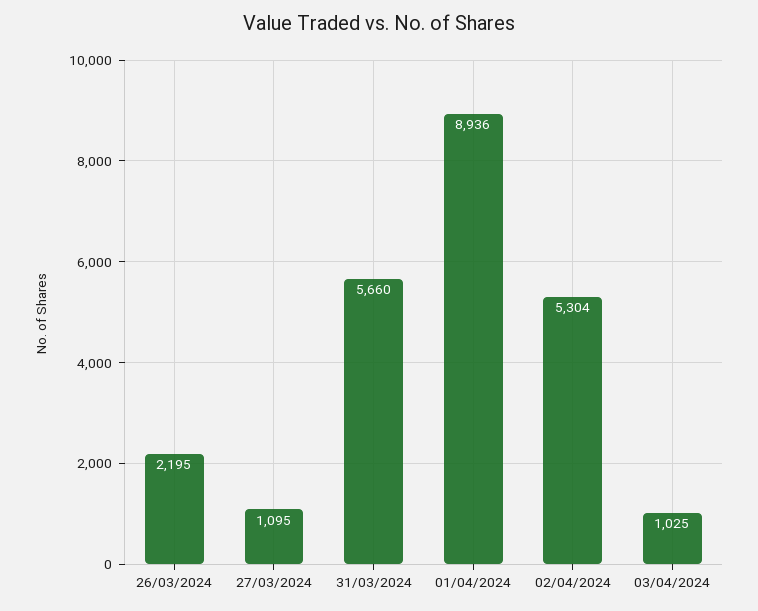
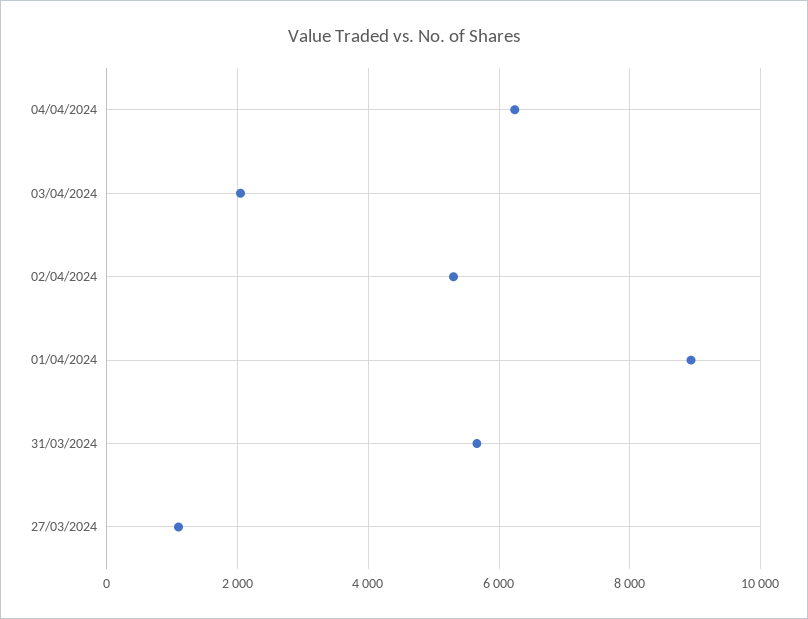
26/03/2024: 2195 -> none
03/04/2024: 1025 -> 2000
04/04/2024: none -> 6200

